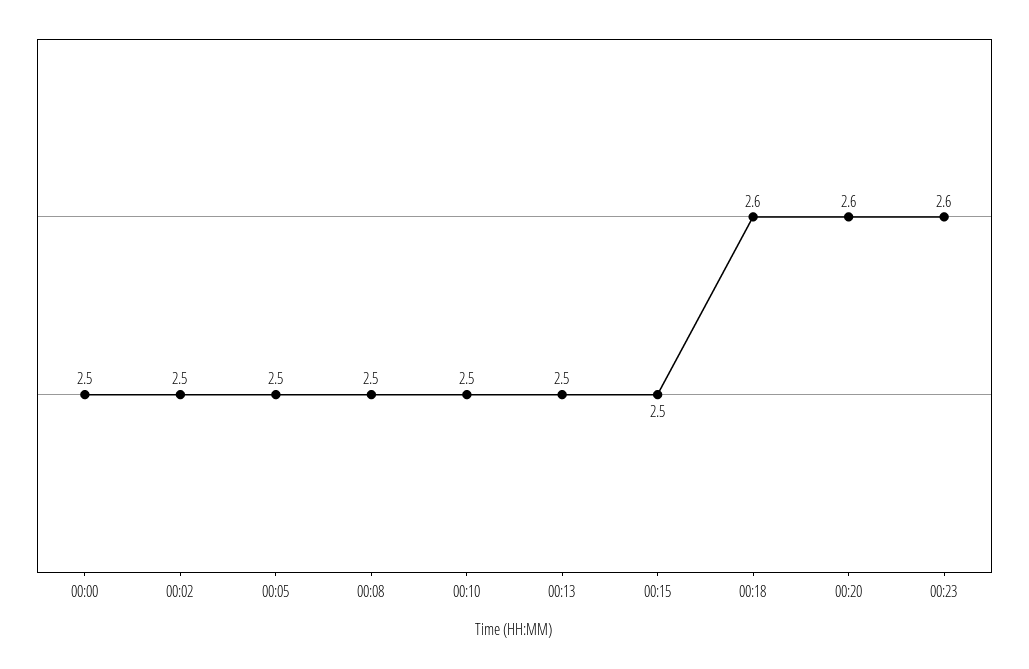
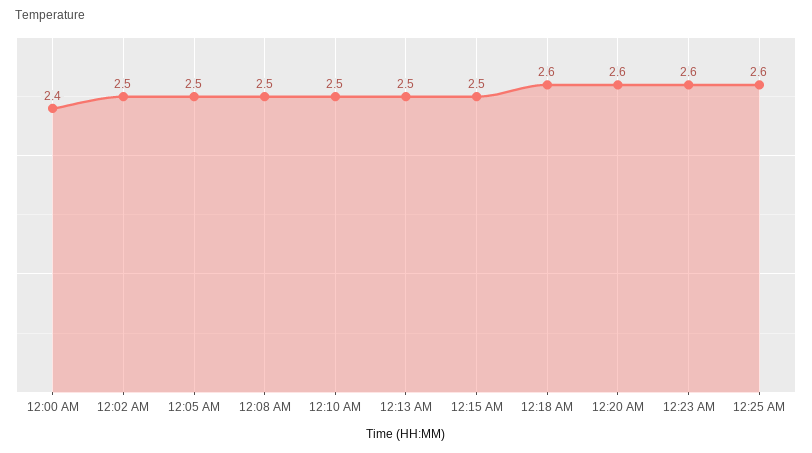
00:00: 2.5 -> 2.4
12:25 AM: none -> 2.6

